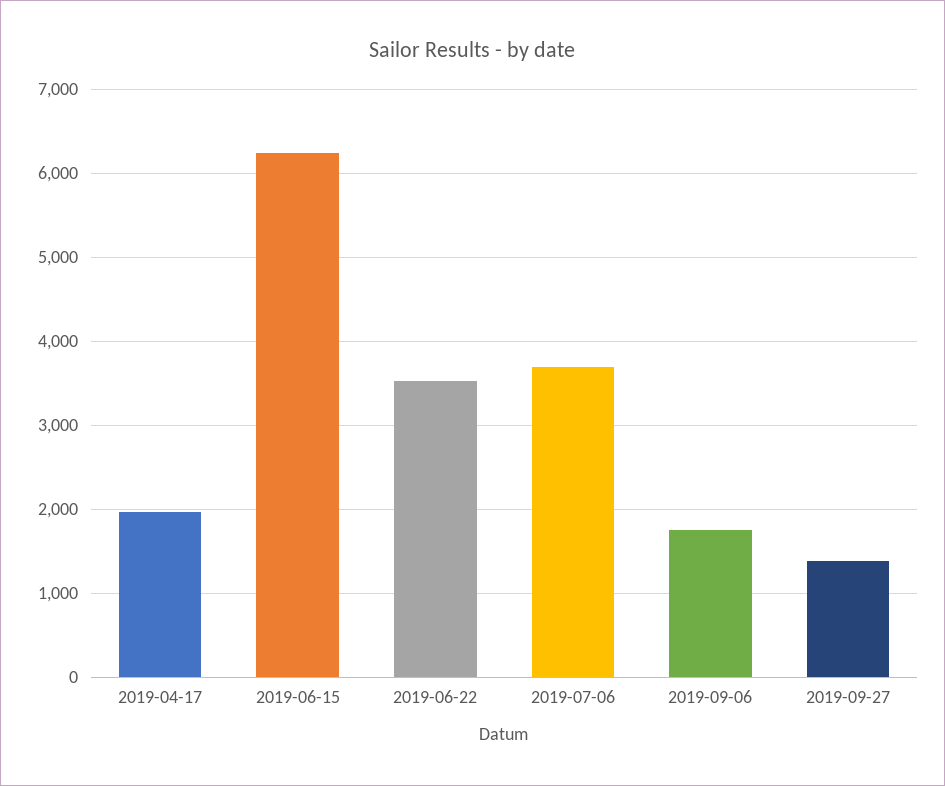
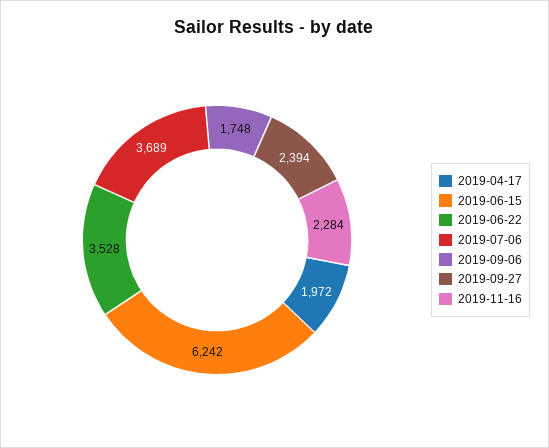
2019-09-27: 1400 -> 2394
2019-11-16: none -> 2284

